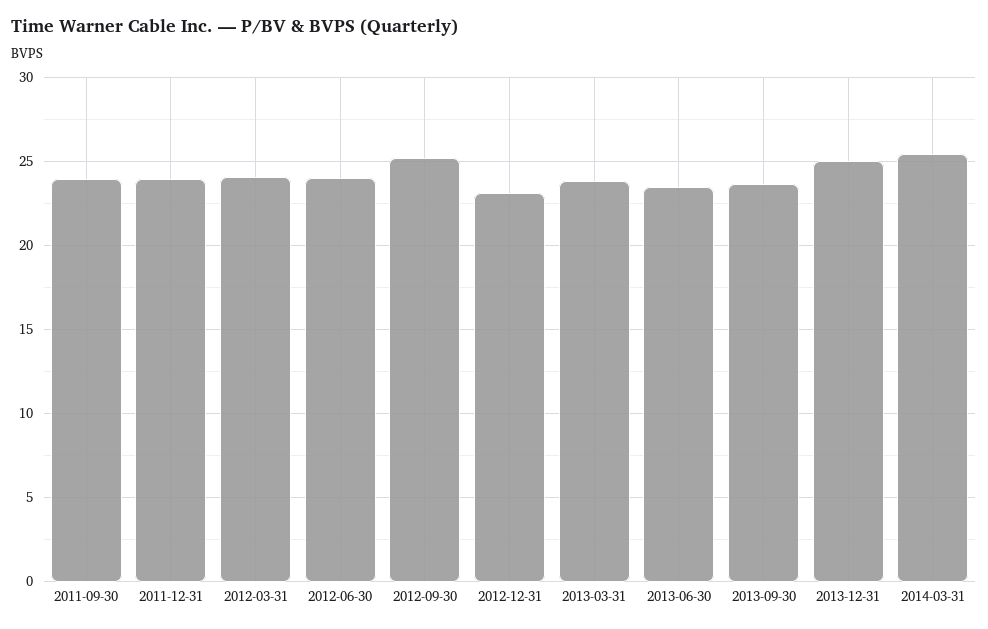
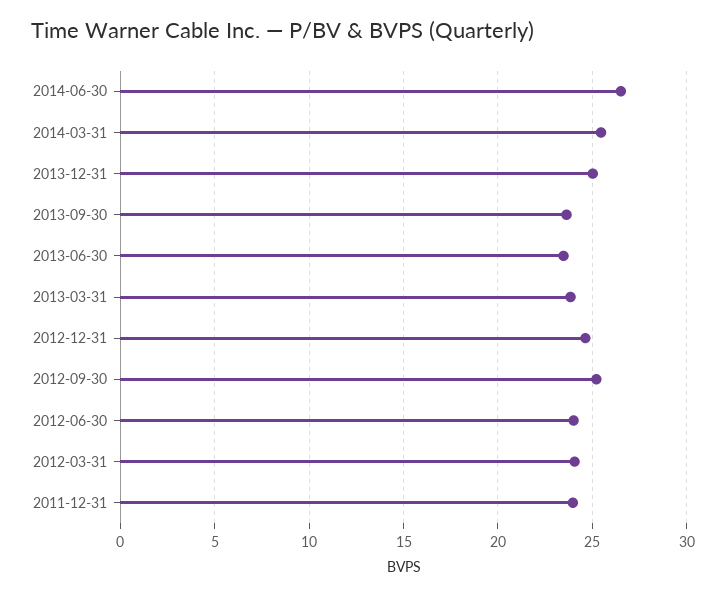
2011-09-30: 24 -> none
2012-12-31: 23 -> 24.5
2014-06-30: none -> 26.5

